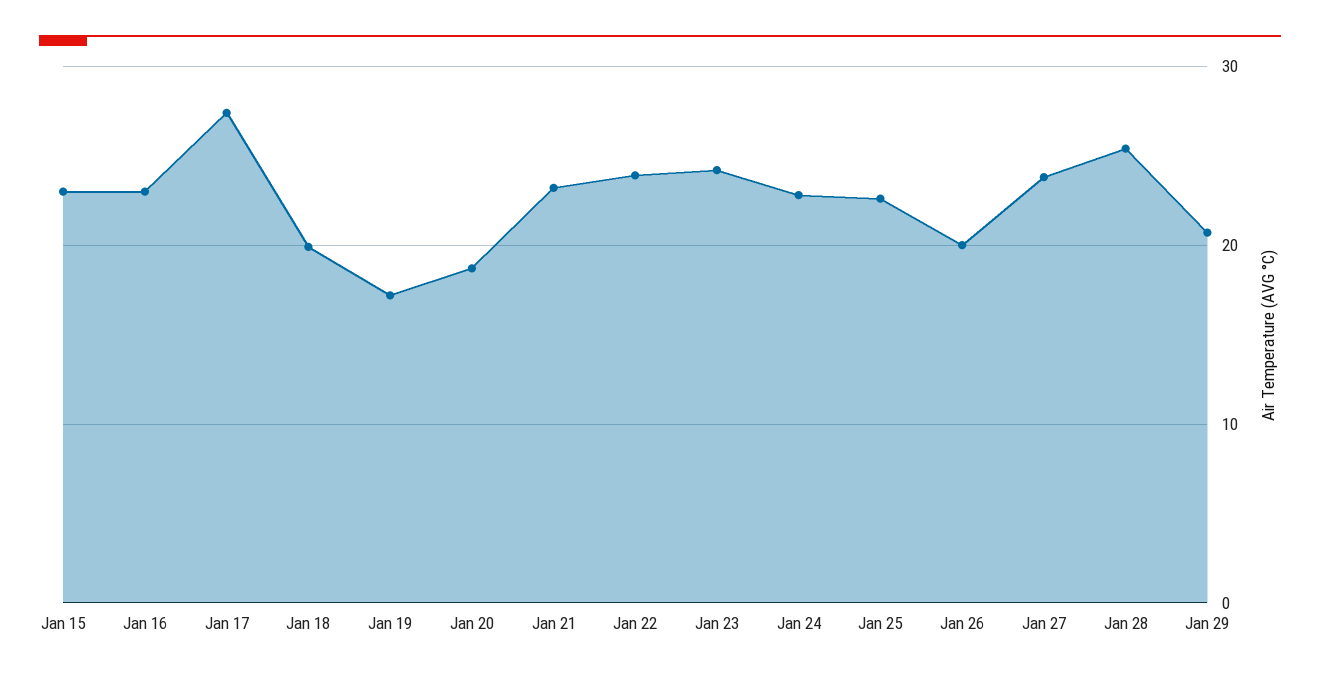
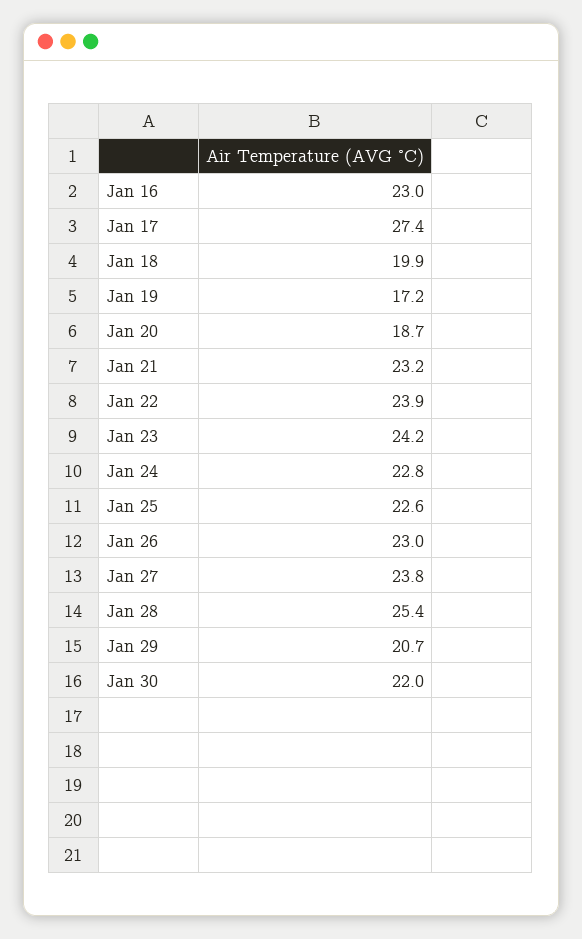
Jan 15: 23 -> none
Jan 26: 20 -> 23
Jan 30: none -> 22

